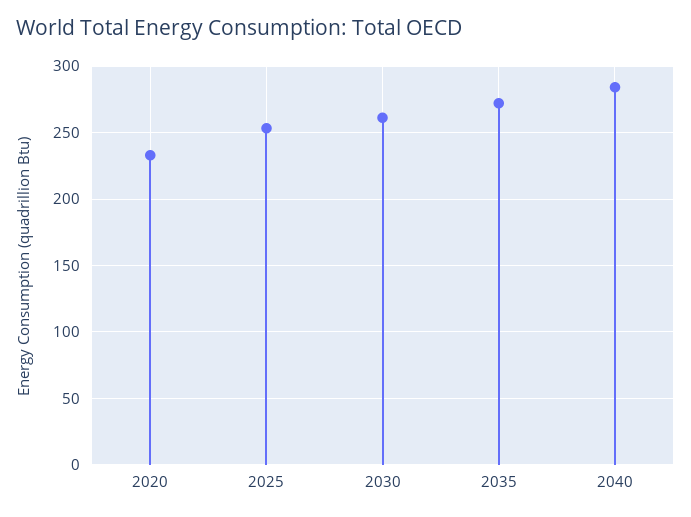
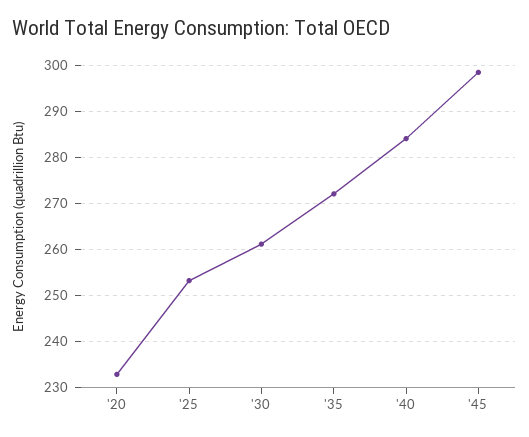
'45: none -> 298

